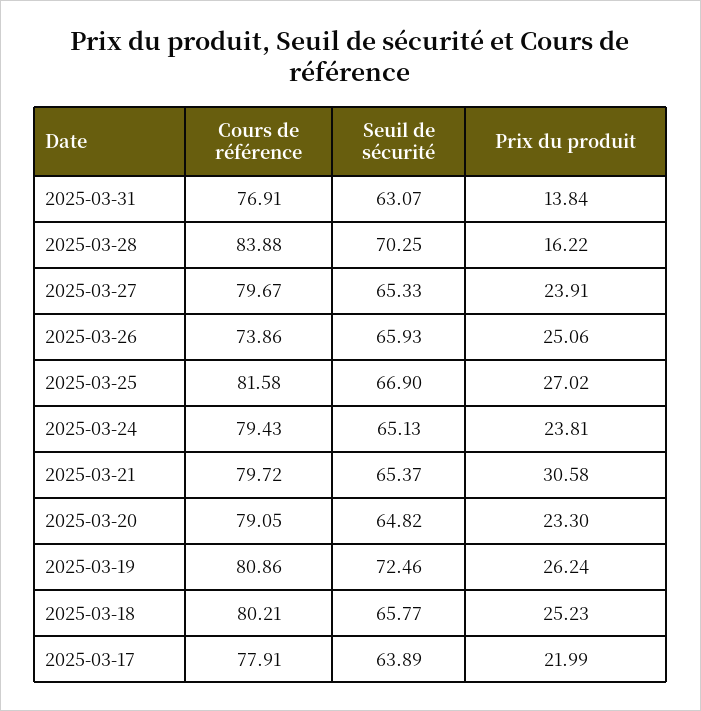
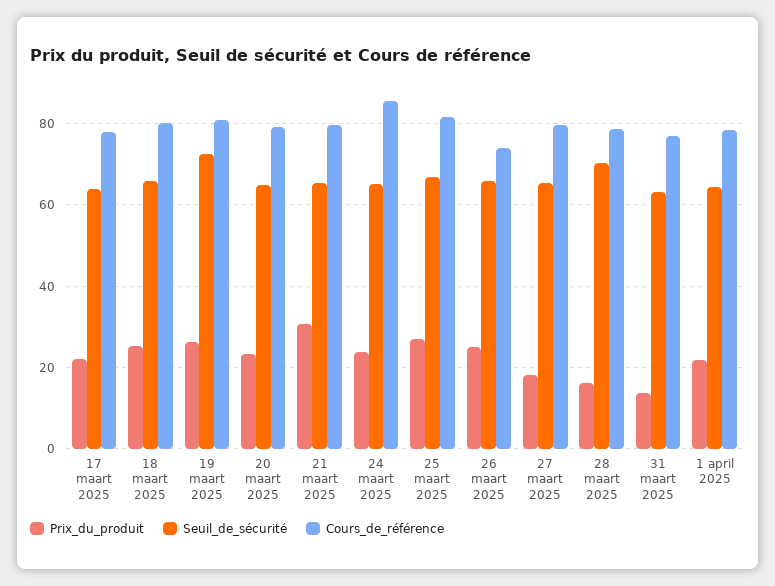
Cours de référence, 2025-03-28: 83.88 -> 78
Prix du produit, 2025-03-27: 23.91 -> 18
Cours de référence, 2025-03-24: 79.43 -> 86
Prix du produit, 1 april 2025: none -> 22
Seuil de sécurité, 1 april 2025: none -> 64
Cours de référence, 1 april 2025: none -> 78

